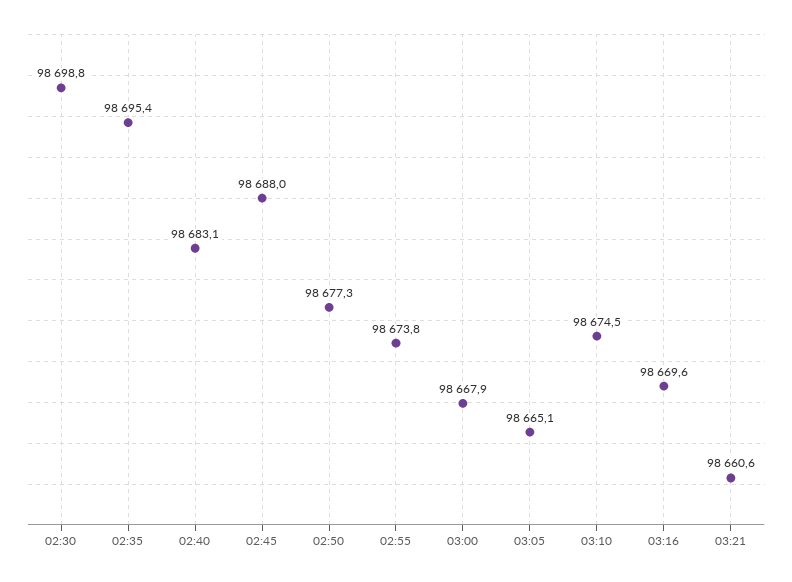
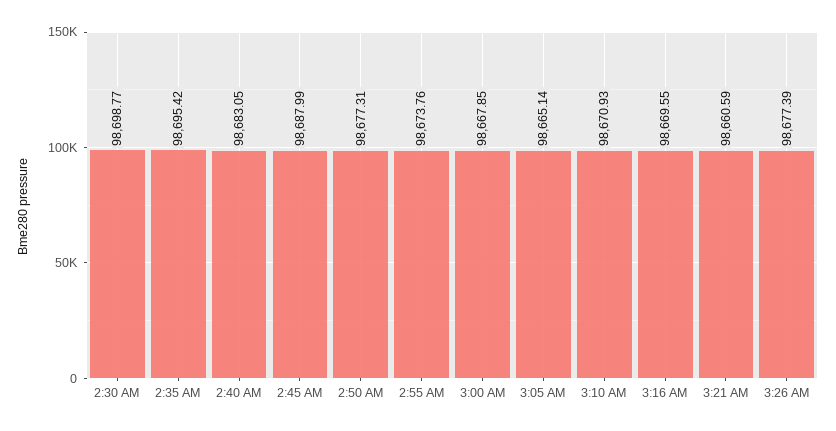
03:10: 98674.5 -> 98670.93
3:26 AM: none -> 98677.39

